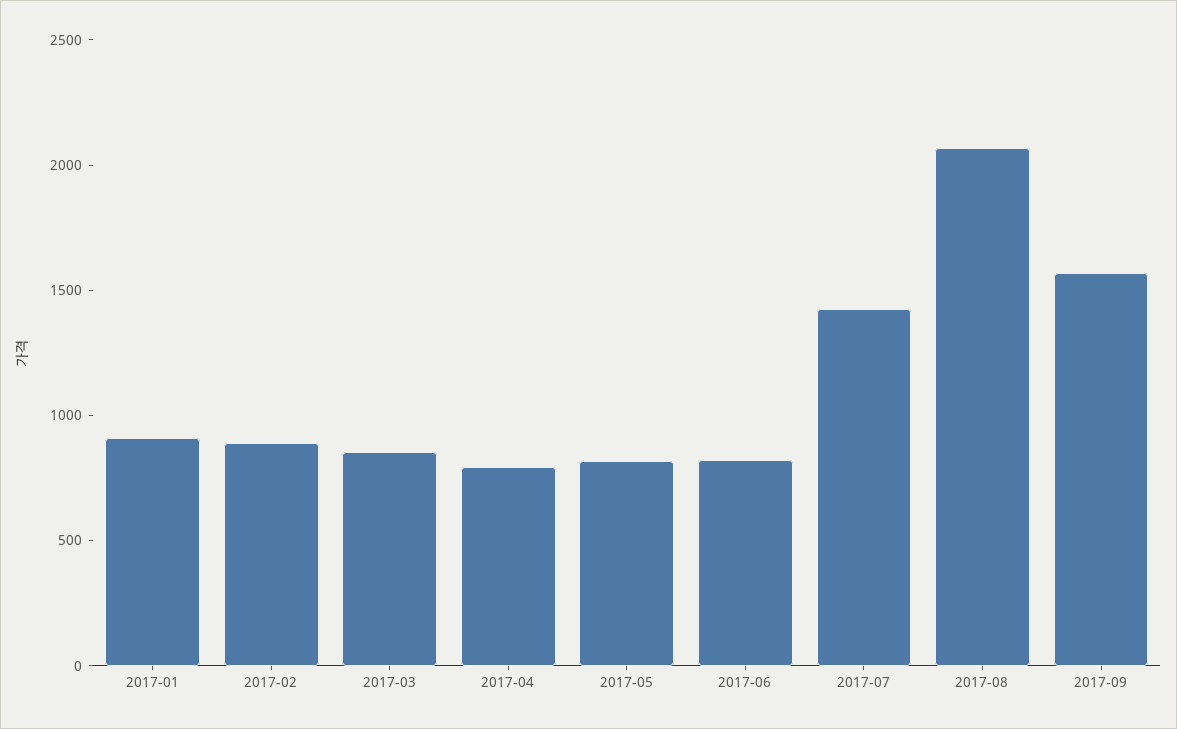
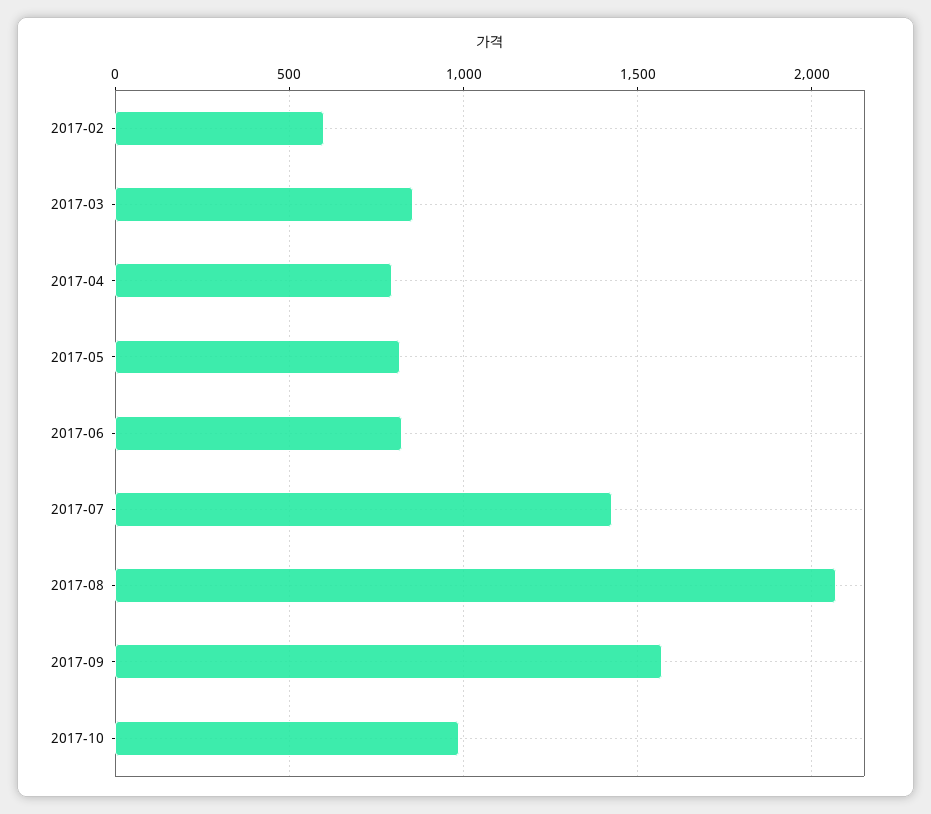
2017-01: 900 -> none
2017-02: 900 -> 600
2017-10: none -> 1000

